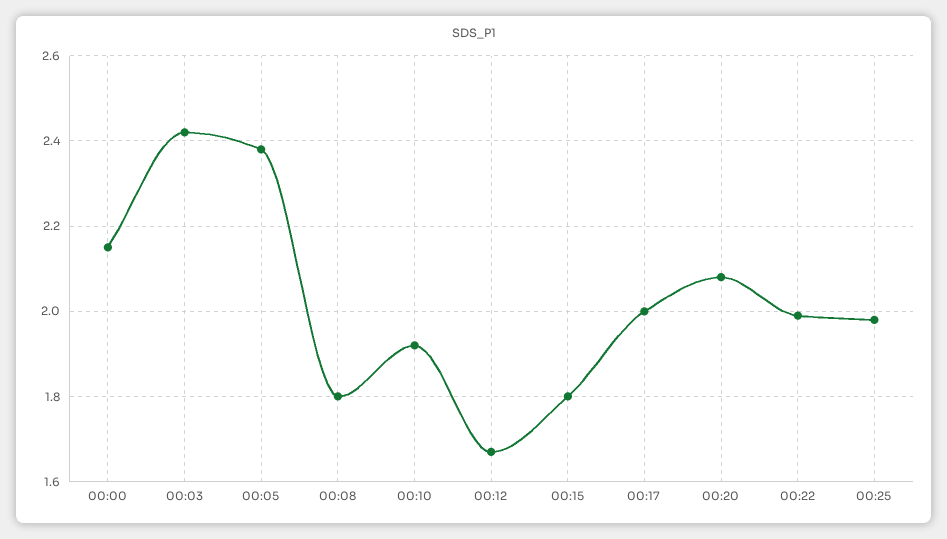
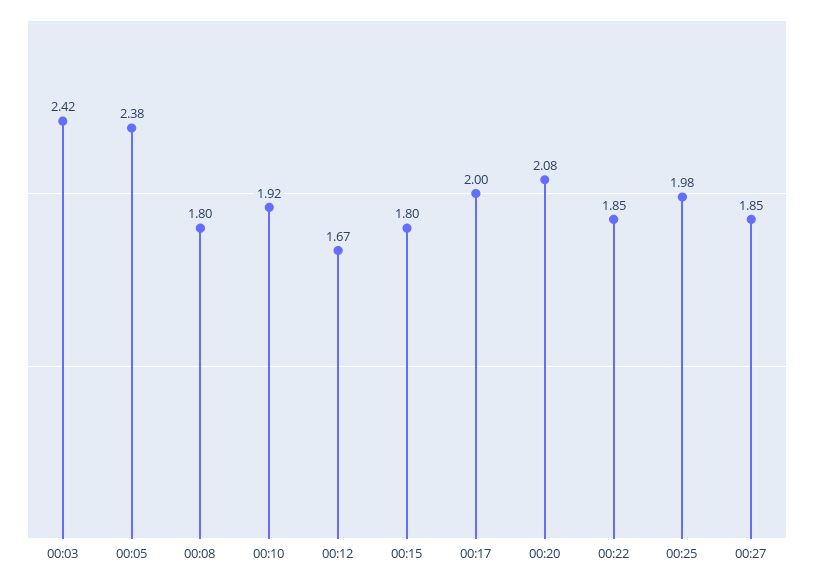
00:00: 2.15 -> none
00:22: 2 -> 1.85
00:27: none -> 1.85

